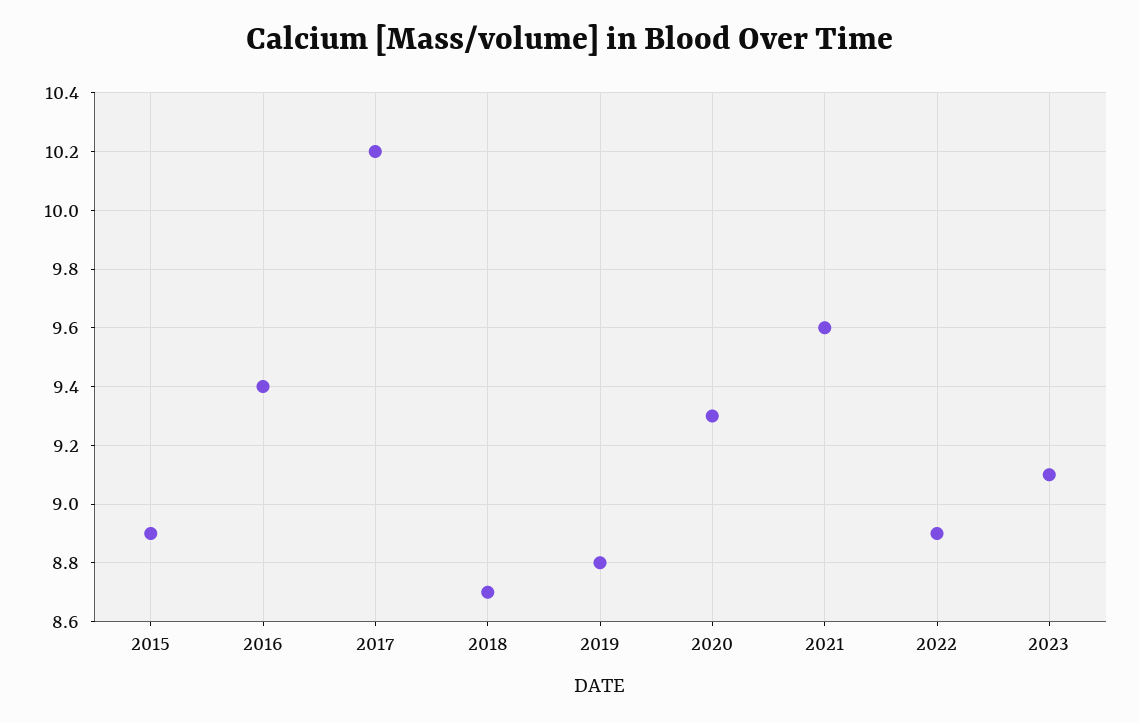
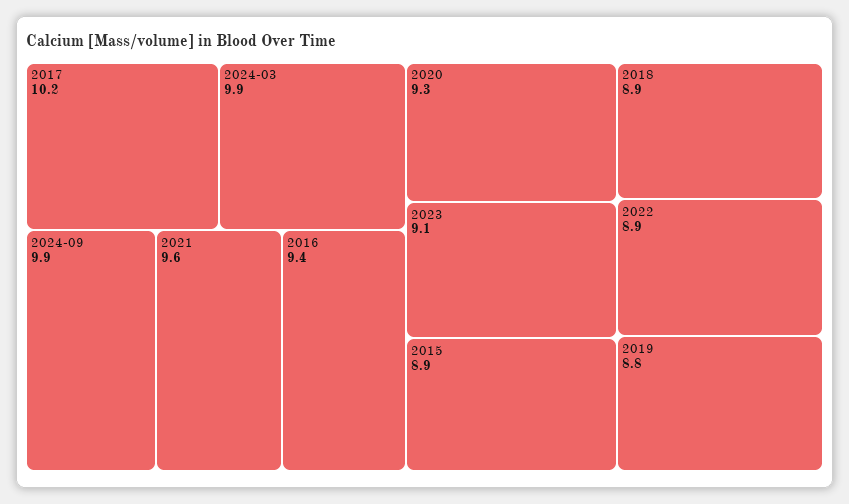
2018: 8.7 -> 8.9
2024-03: none -> 9.9
2024-09: none -> 9.9

